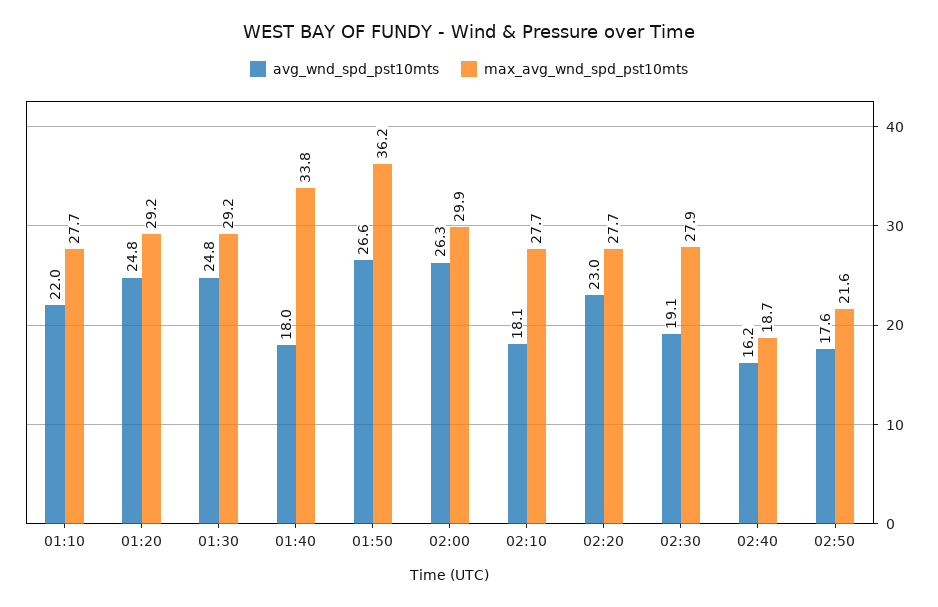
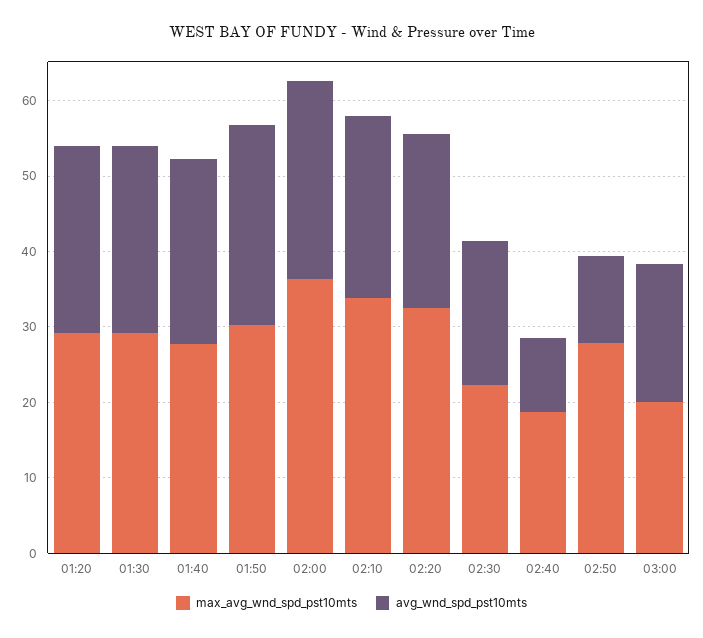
avg_wnd_spd_pst10mts, 01:10: 22 -> none
max_avg_wnd_spd_pst10mts, 01:10: 27.7 -> none
avg_wnd_spd_pst10mts, 01:40: 18 -> 24
max_avg_wnd_spd_pst10mts, 01:40: 33.8 -> 28
max_avg_wnd_spd_pst10mts, 01:50: 36.2 -> 30
max_avg_wnd_spd_pst10mts, 02:00: 29.9 -> 36
avg_wnd_spd_pst10mts, 02:10: 18.1 -> 24
max_avg_wnd_spd_pst10mts, 02:10: 27.7 -> 34
max_avg_wnd_spd_pst10mts, 02:20: 27.7 -> 32
max_avg_wnd_spd_pst10mts, 02:30: 27.9 -> 22
avg_wnd_spd_pst10mts, 02:40: 16.2 -> 10
avg_wnd_spd_pst10mts, 02:50: 17.6 -> 12
max_avg_wnd_spd_pst10mts, 02:50: 21.6 -> 28
max_avg_wnd_spd_pst10mts, 03:00: none -> 20
avg_wnd_spd_pst10mts, 03:00: none -> 18

